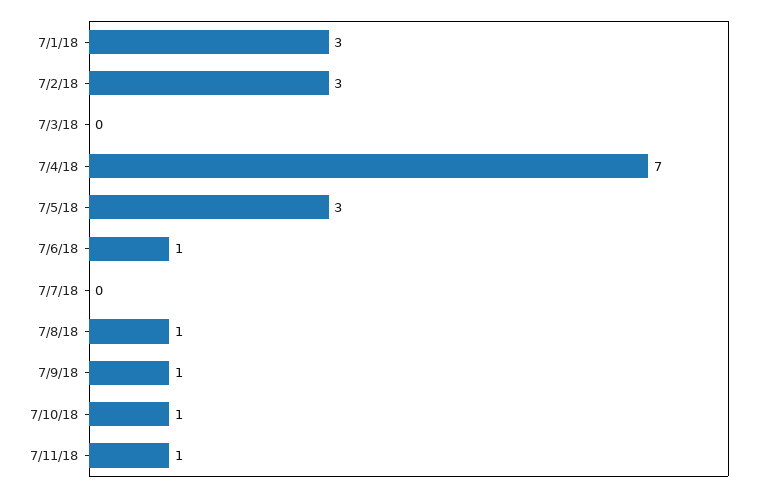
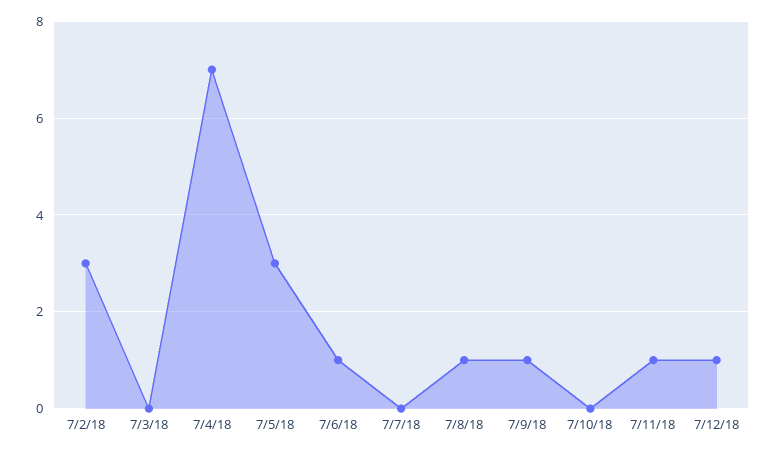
7/1/18: 3 -> none
7/10/18: 1 -> 0
7/12/18: none -> 1

